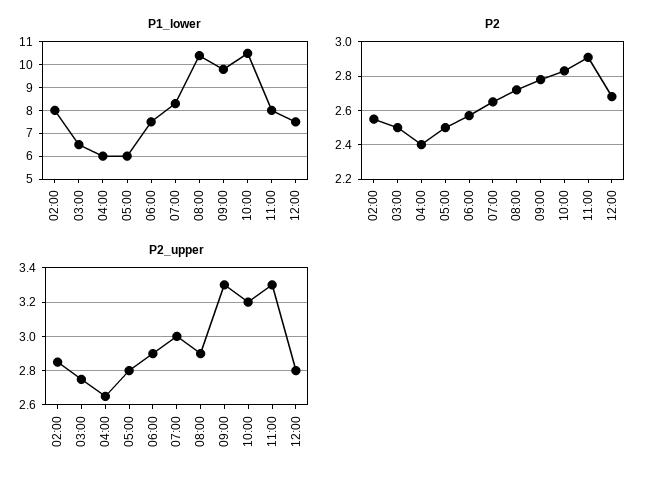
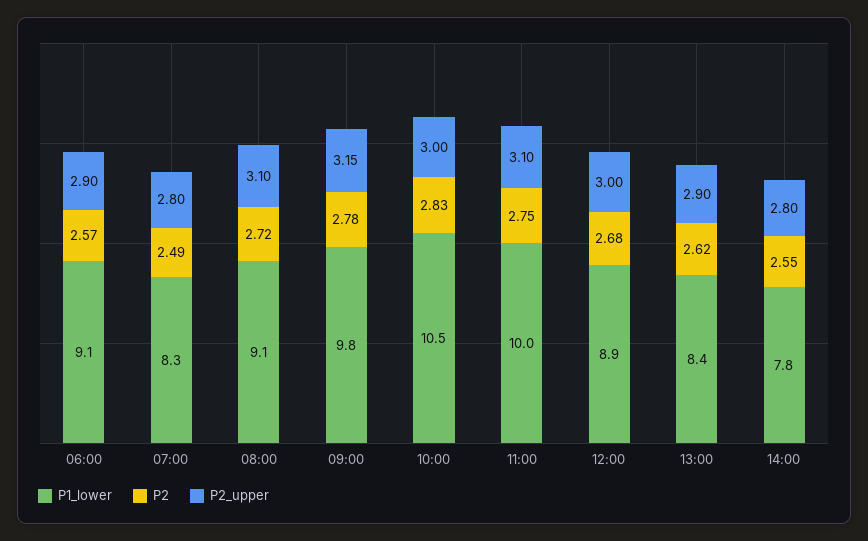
P1_lower, 02:00: 8 -> none
P1_lower, 03:00: 6.5 -> none
P1_lower, 04:00: 6 -> none
P1_lower, 05:00: 6 -> none
P1_lower, 06:00: 7.5 -> 9.1
P1_lower, 08:00: 10.5 -> 9.1
P1_lower, 11:00: 8 -> 10
P1_lower, 12:00: 7.5 -> 8.9
P2, 02:00: 2.55 -> none
P2, 03:00: 2.5 -> none
P2, 04:00: 2.4 -> none
P2, 05:00: 2.5 -> none
P2, 07:00: 2.65 -> 2.49
P2, 11:00: 2.9 -> 2.75
P2_upper, 02:00: 2.85 -> none
P2_upper, 03:00: 2.75 -> none
P2_upper, 04:00: 2.65 -> none
P2_upper, 05:00: 2.8 -> none
P2_upper, 07:00: 3 -> 2.8
P2_upper, 08:00: 2.9 -> 3.1
P2_upper, 09:00: 3.3 -> 3.15
P2_upper, 10:00: 3.2 -> 3
P2_upper, 11:00: 3.3 -> 3.1
P2_upper, 12:00: 2.8 -> 3
P1_lower, 13:00: none -> 8.4
P2, 13:00: none -> 2.62
P2_upper, 13:00: none -> 2.9
P1_lower, 14:00: none -> 7.8
P2, 14:00: none -> 2.55
P2_upper, 14:00: none -> 2.8

